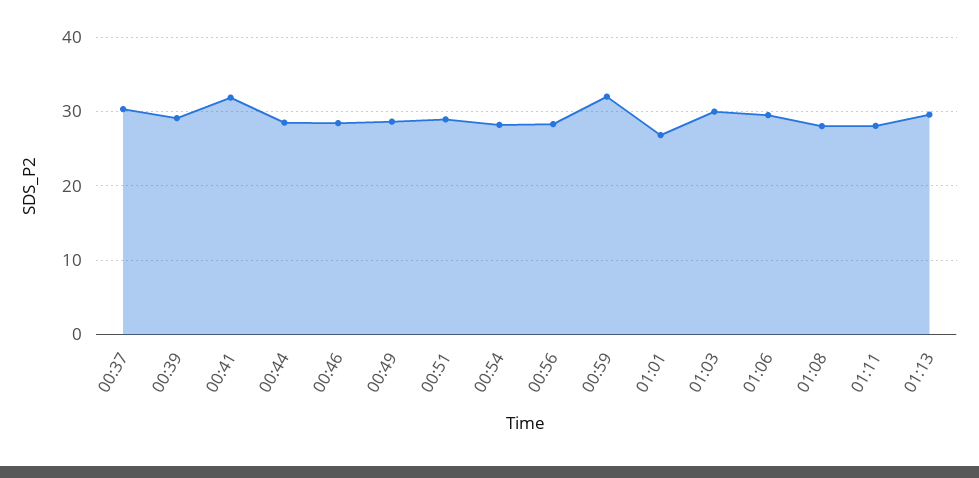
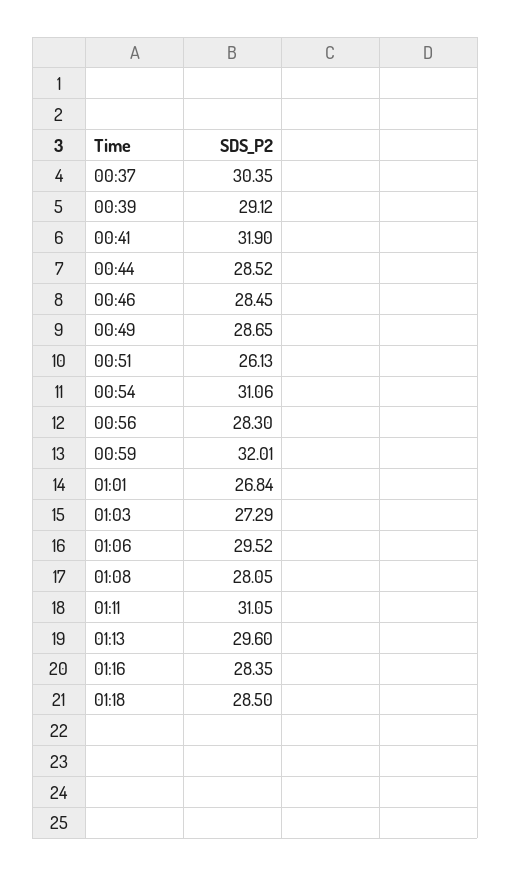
00:51: 29 -> 26.13
00:54: 28 -> 31.06
01:03: 30 -> 27.29
01:11: 28 -> 31.05
01:16: none -> 28.35
01:18: none -> 28.5

